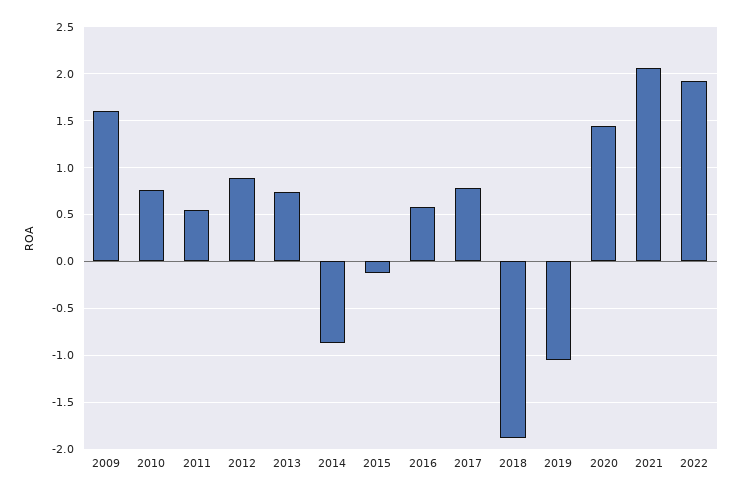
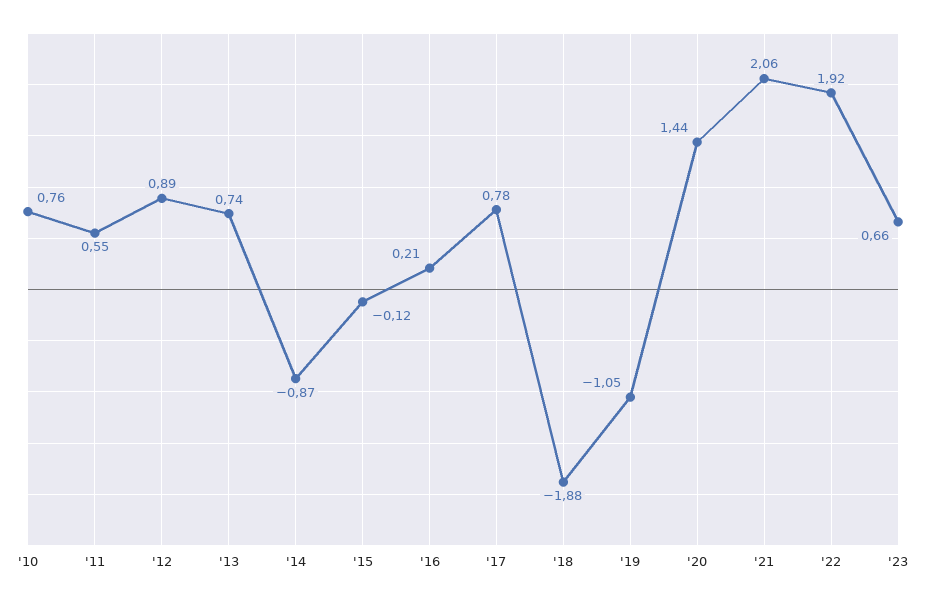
2009: 1.6 -> none
2016: 0.6 -> 0.21
'23: none -> 0.66

